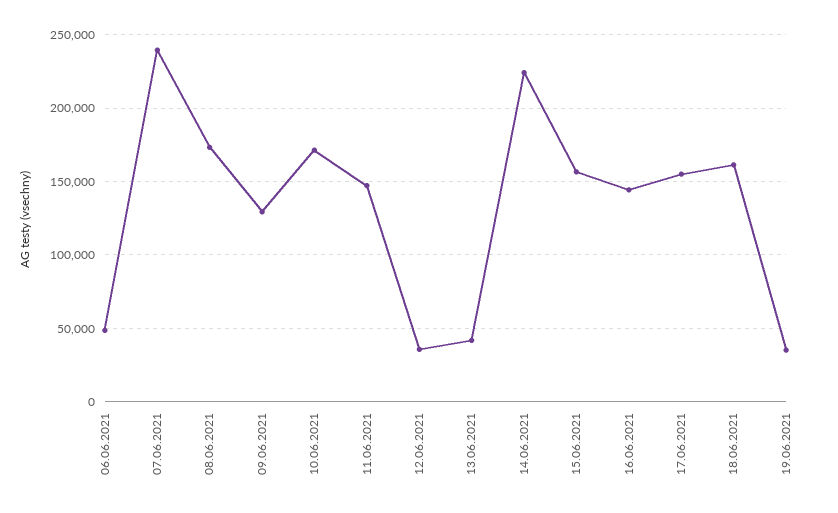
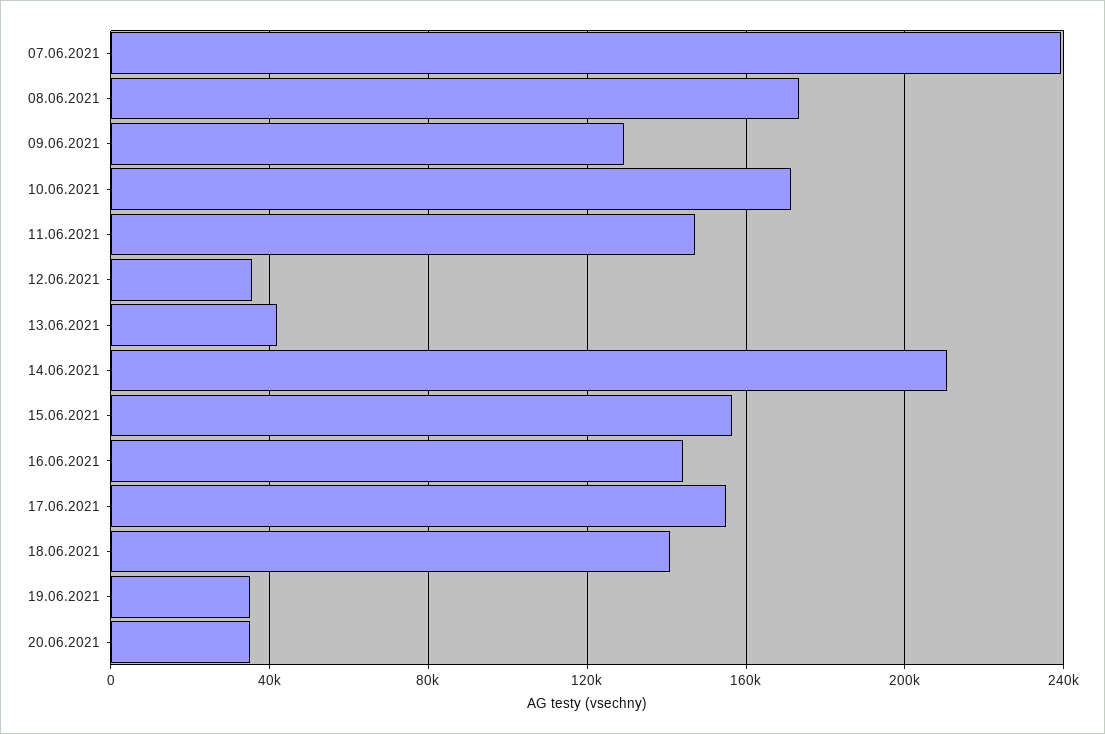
06.06.2021: 50000 -> none
14.06.2021: 225000 -> 210000
18.06.2021: 160000 -> 140000
20.06.2021: none -> 35000

